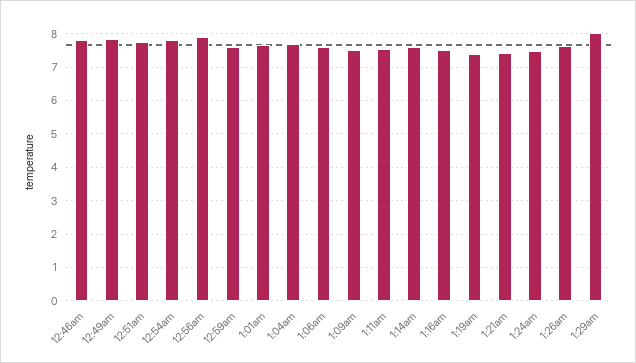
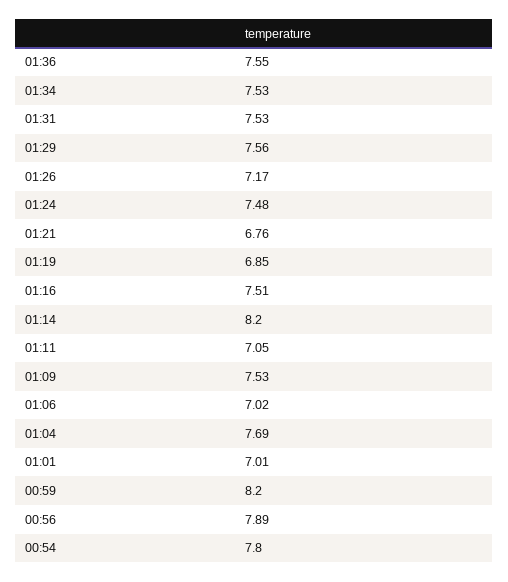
12:46am: 7.8 -> none
12:49am: 7.8 -> none
12:51am: 7.8 -> none
12:59am: 7.6 -> 8.2
1:01am: 7.6 -> 7.01
1:06am: 7.6 -> 7.02
1:11am: 7.6 -> 7.05
1:14am: 7.6 -> 8.2
1:19am: 7.4 -> 6.85
1:21am: 7.4 -> 6.76
1:26am: 7.6 -> 7.17
1:29am: 8 -> 7.56
01:36: none -> 7.55
01:34: none -> 7.53
01:31: none -> 7.53

